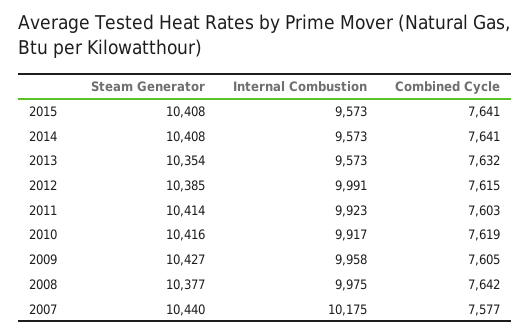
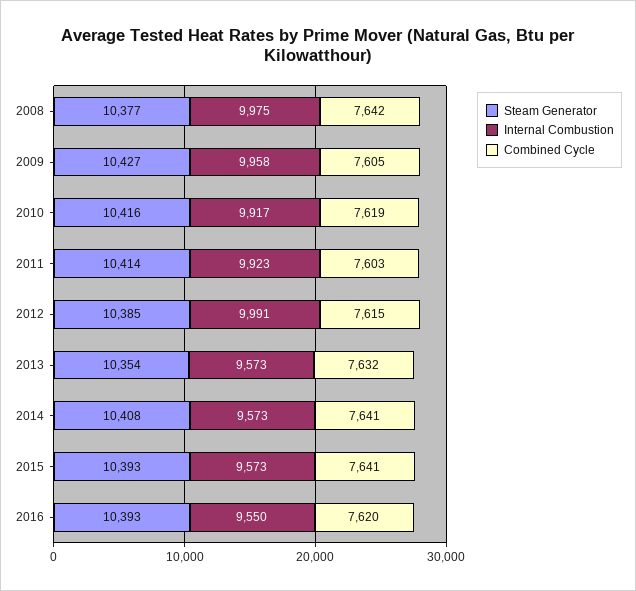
Steam Generator, 2015: 10408 -> 10393
Steam Generator, 2007: 10440 -> none
Internal Combustion, 2007: 10175 -> none
Combined Cycle, 2007: 7577 -> none
Steam Generator, 2016: none -> 10393
Internal Combustion, 2016: none -> 9550
Combined Cycle, 2016: none -> 7620

